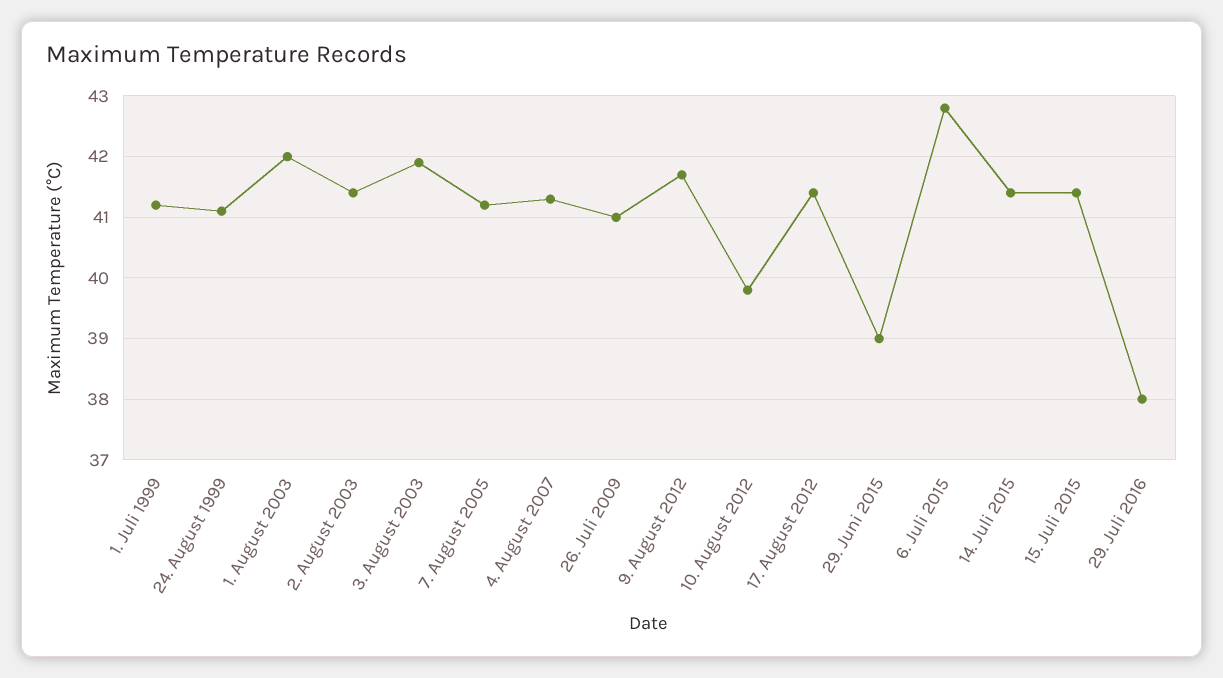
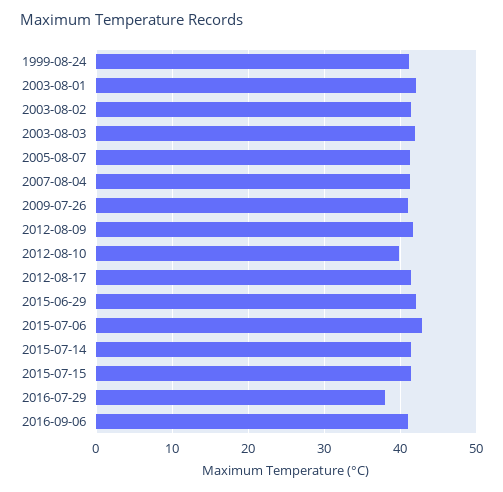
1. Juli 1999: 41.2 -> none
29. Juni 2015: 39 -> 42
2016-09-06: none -> 41

